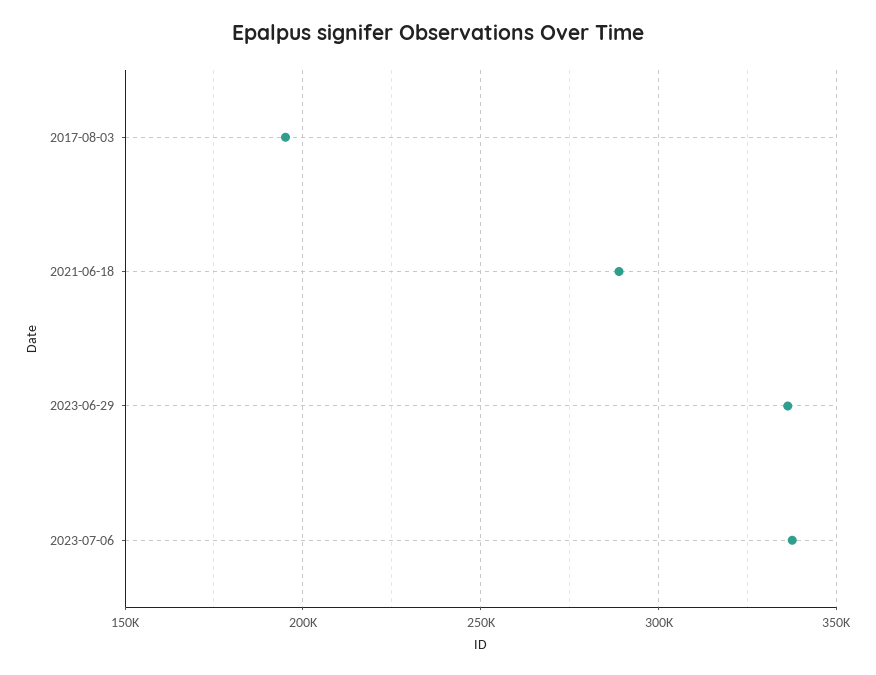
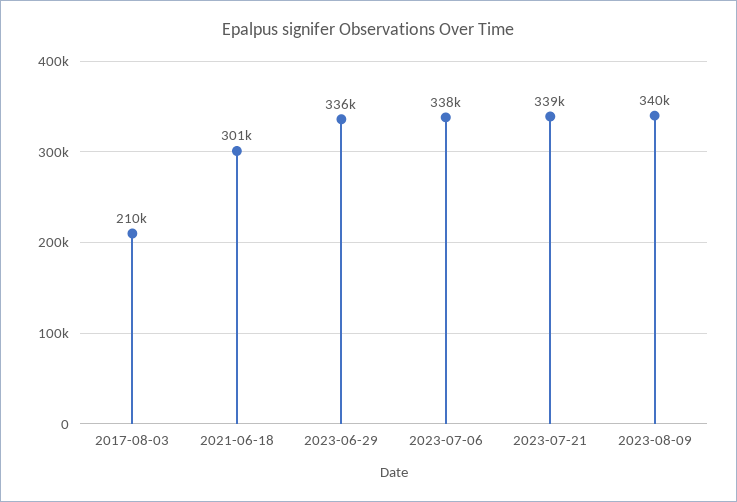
2017-08-03: 195000 -> 210000
2021-06-18: 290000 -> 301000
2023-07-21: none -> 339000
2023-08-09: none -> 340000

